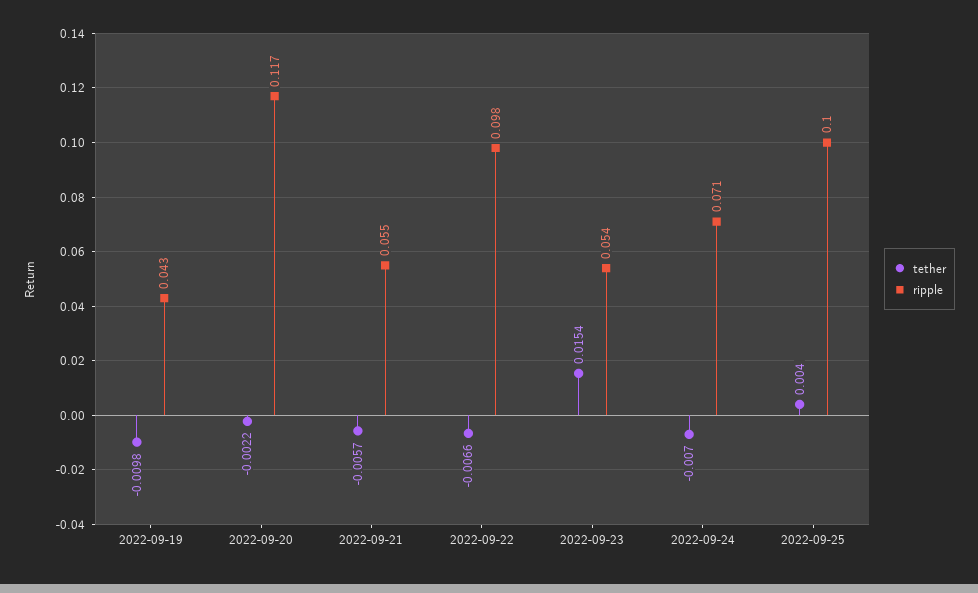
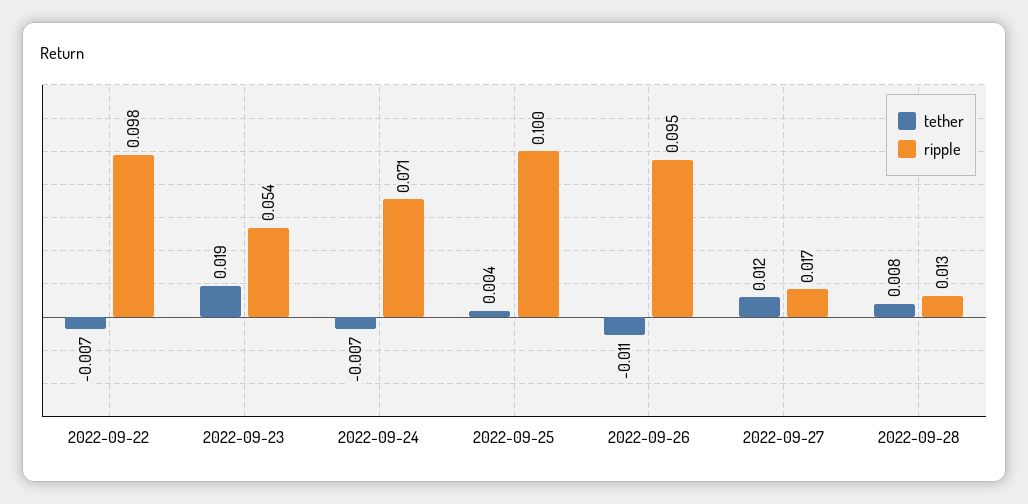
tether, 2022-09-19: -0.0098 -> none
ripple, 2022-09-19: 0.043 -> none
tether, 2022-09-20: -0.0022 -> none
ripple, 2022-09-20: 0.117 -> none
tether, 2022-09-21: -0.0057 -> none
ripple, 2022-09-21: 0.055 -> none
tether, 2022-09-23: 0.0154 -> 0.019
tether, 2022-09-26: none -> -0.011
ripple, 2022-09-26: none -> 0.095
tether, 2022-09-27: none -> 0.012
ripple, 2022-09-27: none -> 0.017
tether, 2022-09-28: none -> 0.008
ripple, 2022-09-28: none -> 0.013

